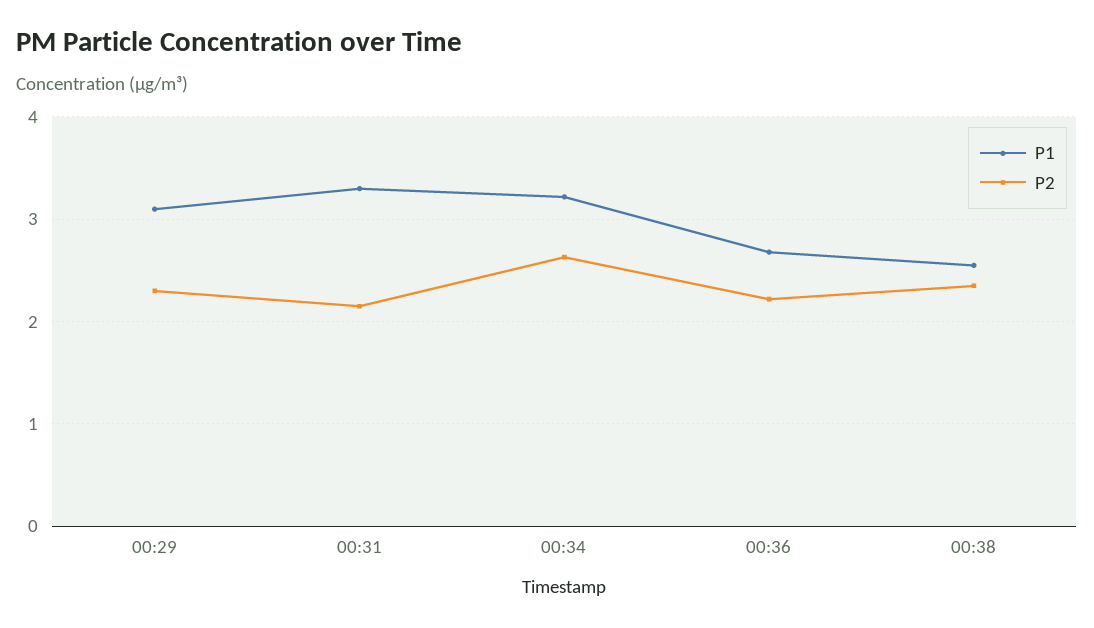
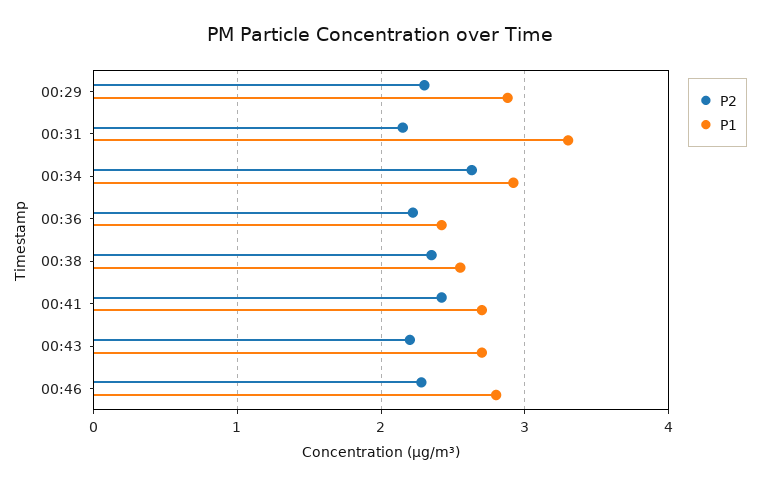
P1, 00:29: 3.1 -> 2.9
P1, 00:34: 3.2 -> 2.9
P1, 00:36: 2.7 -> 2.4
P2, 00:41: none -> 2.4
P1, 00:41: none -> 2.7
P2, 00:43: none -> 2.2
P1, 00:43: none -> 2.7
P2, 00:46: none -> 2.3
P1, 00:46: none -> 2.8

